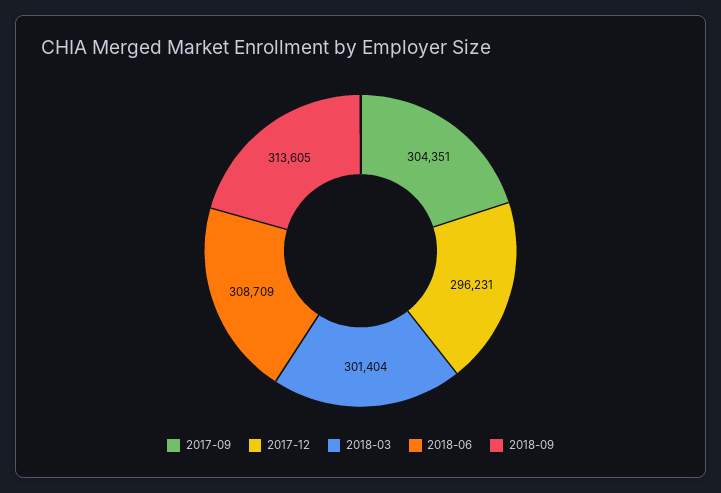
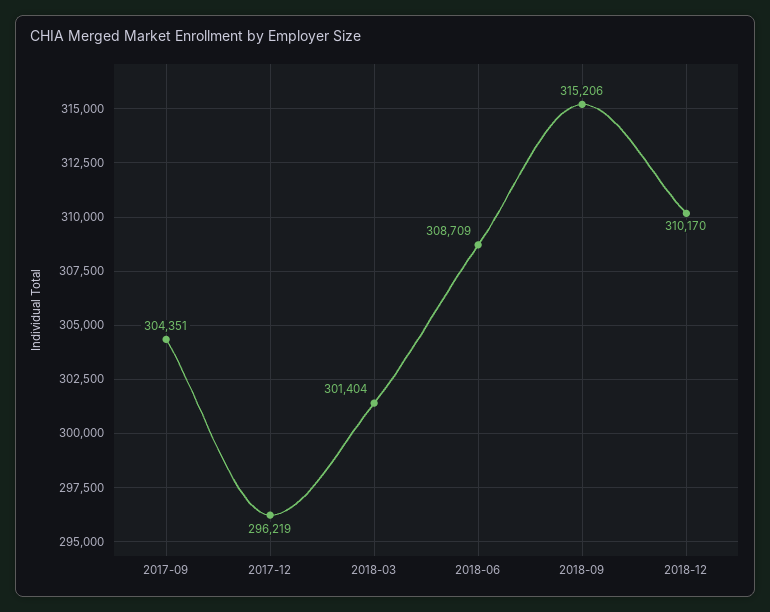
2017-12: 296231 -> 296219
2018-09: 313605 -> 315206
2018-12: none -> 310170

